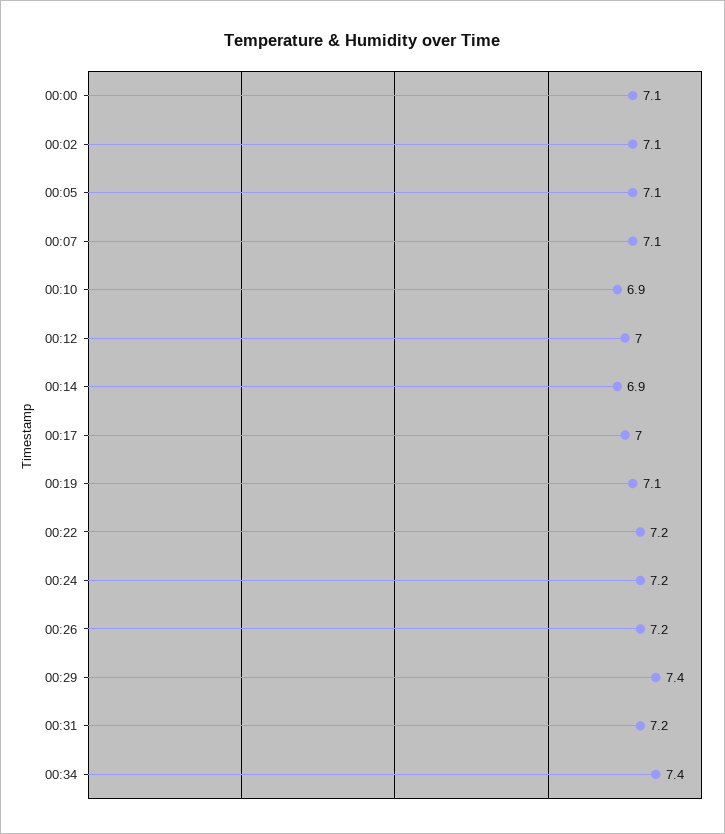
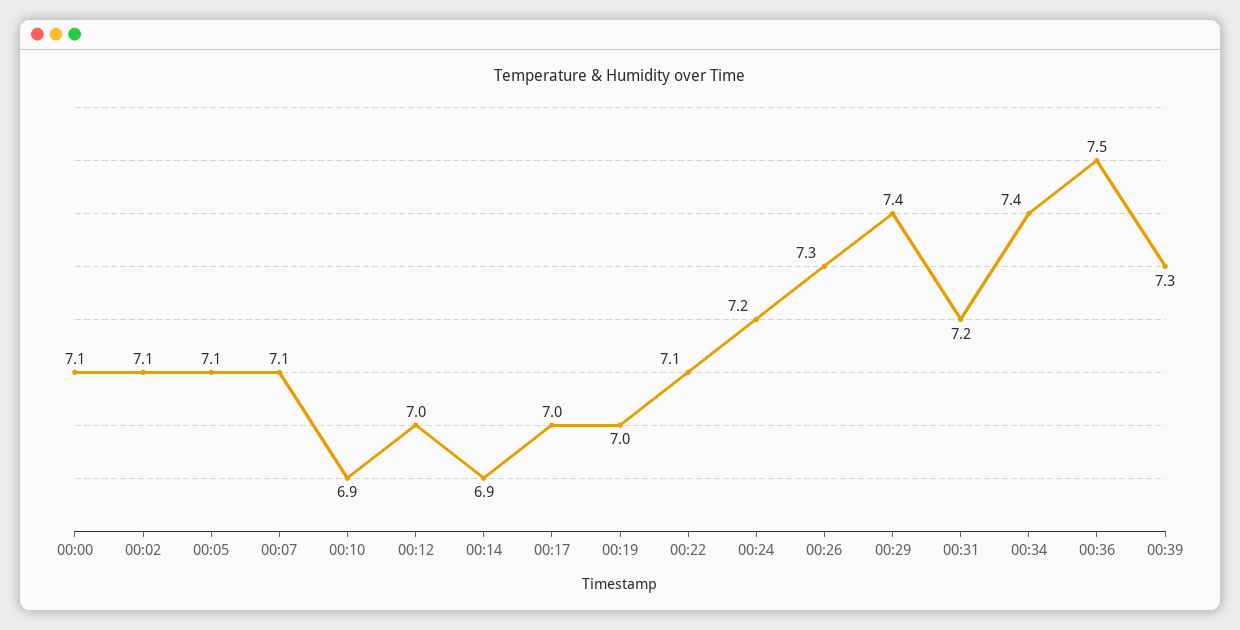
00:19: 7.1 -> 7
00:22: 7.2 -> 7.1
00:26: 7.2 -> 7.3
00:36: none -> 7.5
00:39: none -> 7.3

